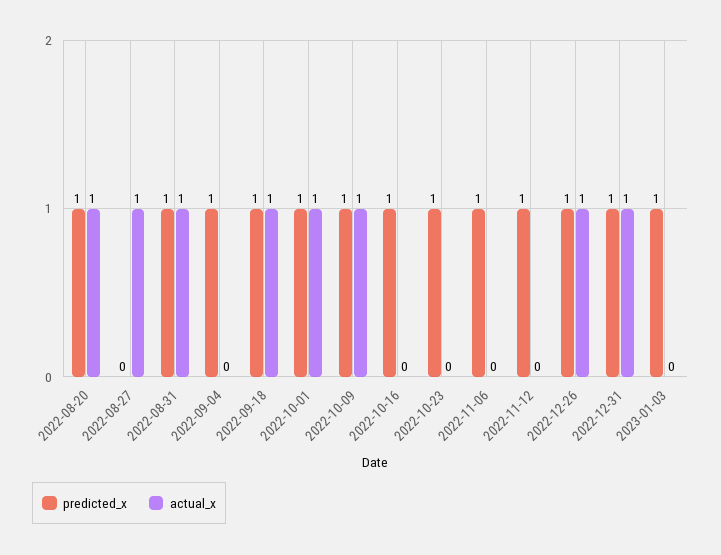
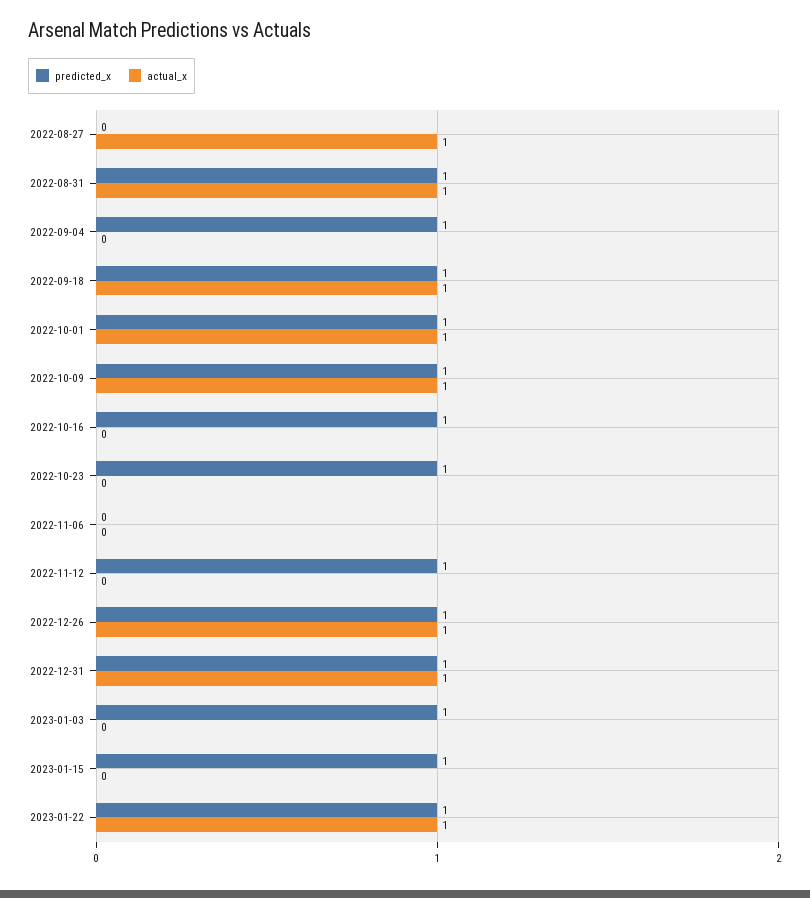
predicted_x, 2022-08-20: 1 -> none
actual_x, 2022-08-20: 1 -> none
predicted_x, 2022-11-06: 1 -> 0
predicted_x, 2023-01-15: none -> 1
actual_x, 2023-01-15: none -> 0
predicted_x, 2023-01-22: none -> 1
actual_x, 2023-01-22: none -> 1

